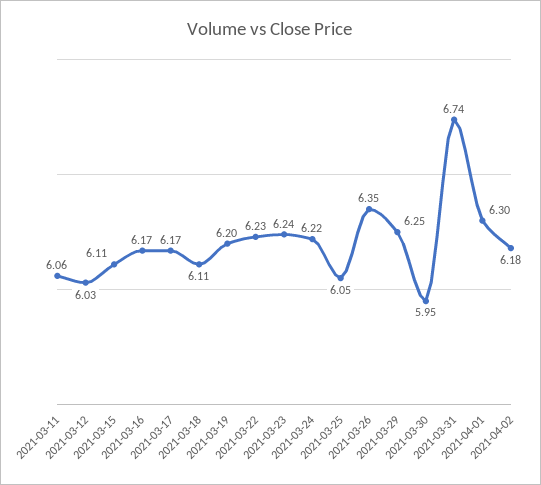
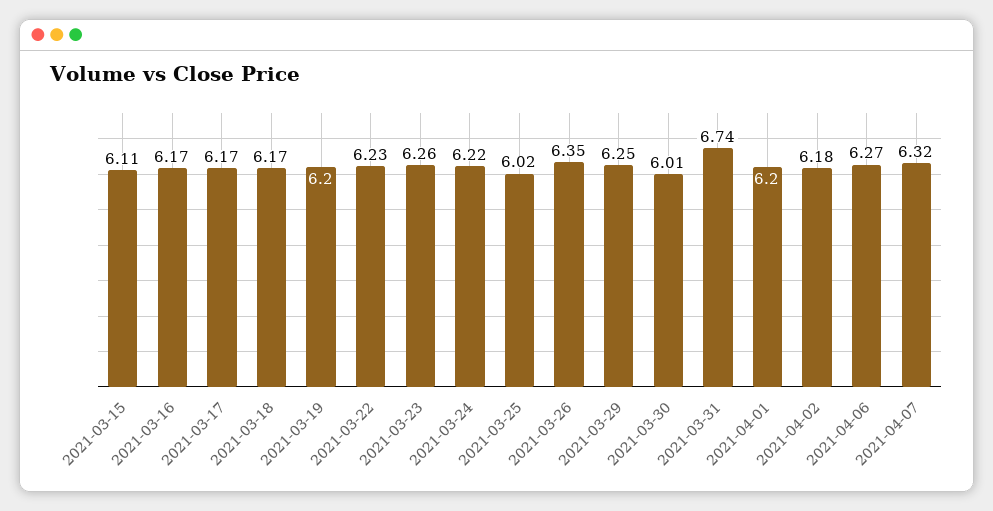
2021-03-11: 6.06 -> none
2021-03-12: 6.03 -> none
2021-03-18: 6.11 -> 6.17
2021-03-23: 6.24 -> 6.26
2021-03-25: 6.05 -> 6.02
2021-03-30: 5.95 -> 6.01
2021-04-01: 6.3 -> 6.2
2021-04-06: none -> 6.27
2021-04-07: none -> 6.32

